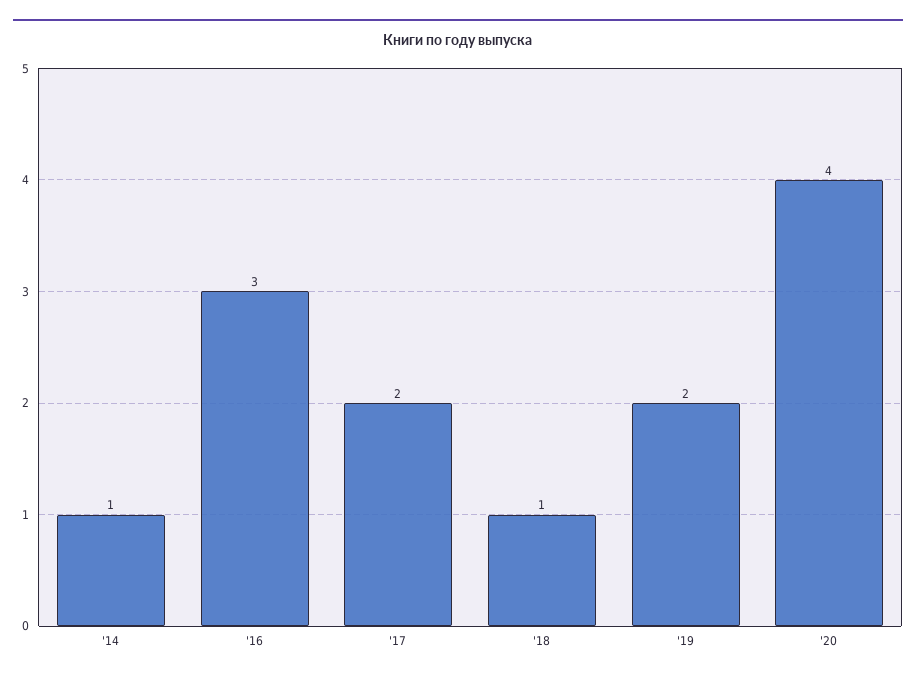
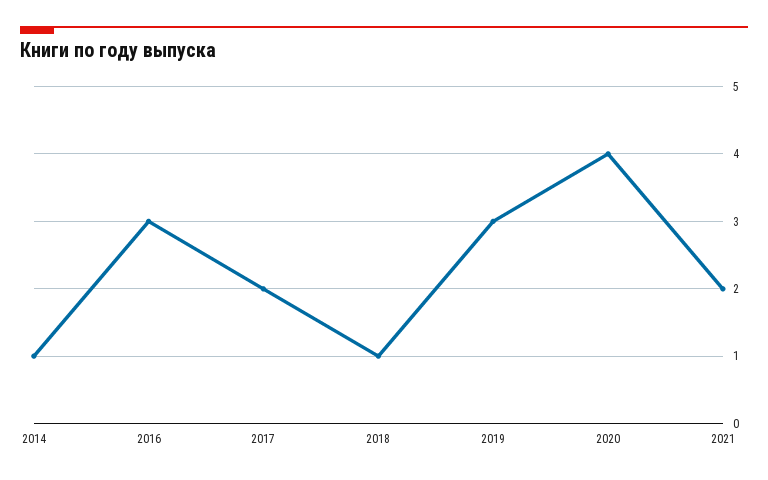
'19: 2 -> 3
2021: none -> 2

